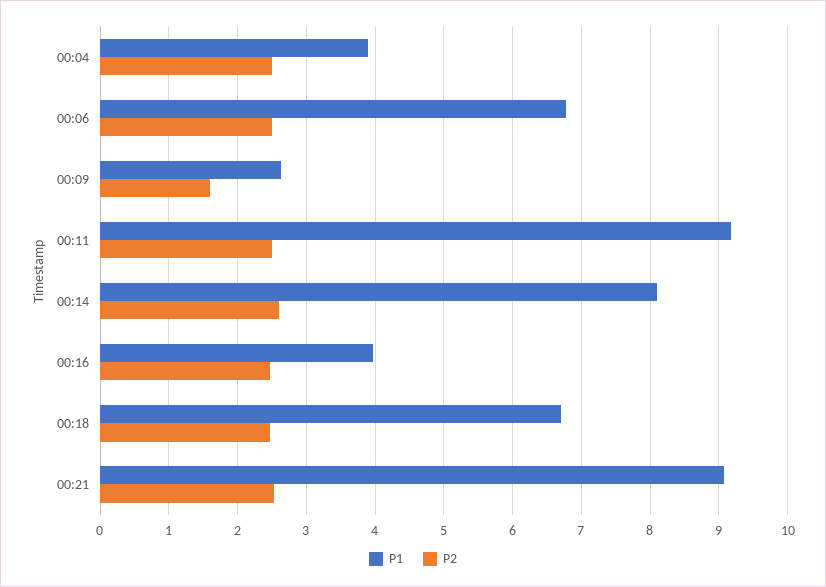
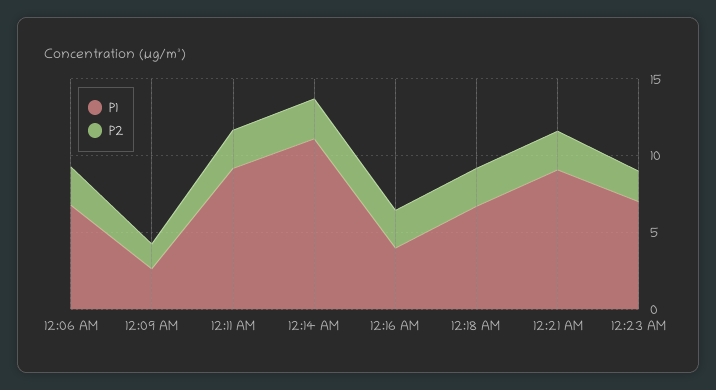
P1, 00:04: 3.9 -> none
P2, 00:04: 2.5 -> none
P1, 00:14: 8.1 -> 11
P1, 12:23 AM: none -> 7
P2, 12:23 AM: none -> 2

